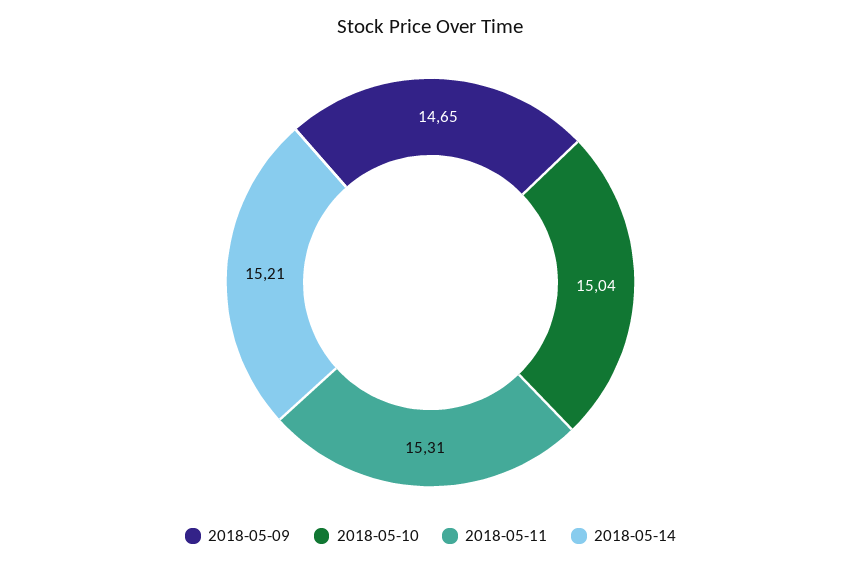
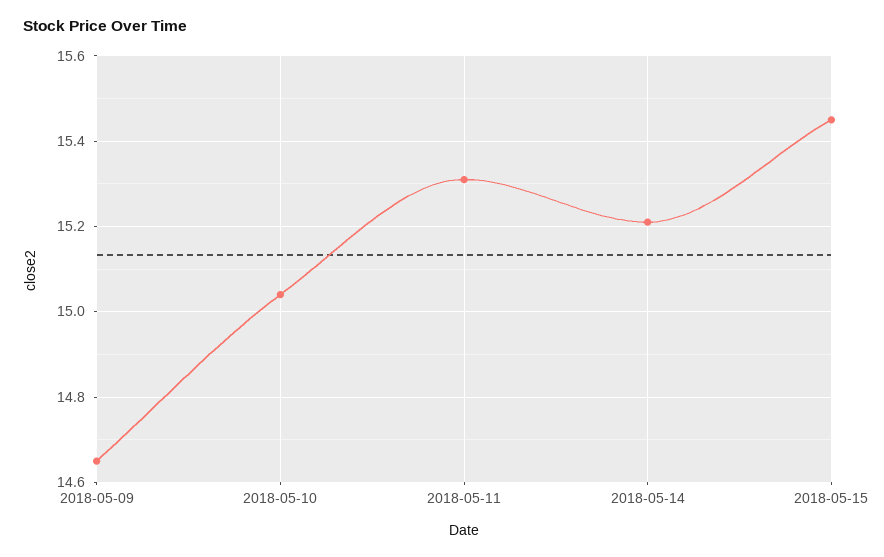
2018-05-15: none -> 15.45

